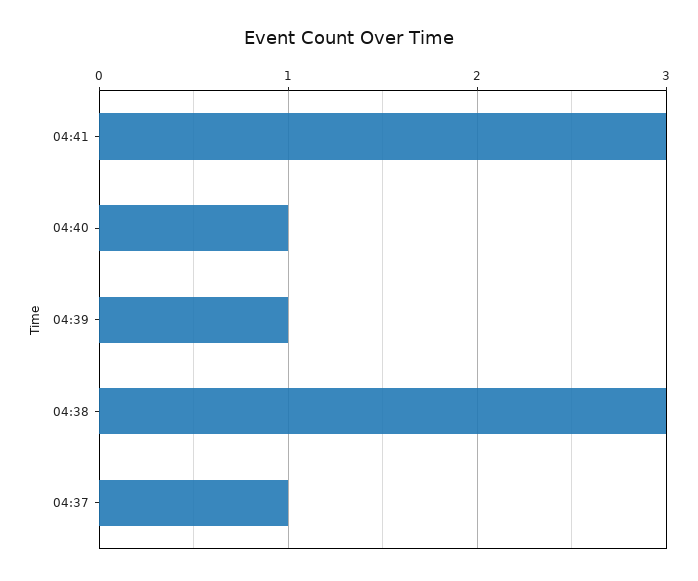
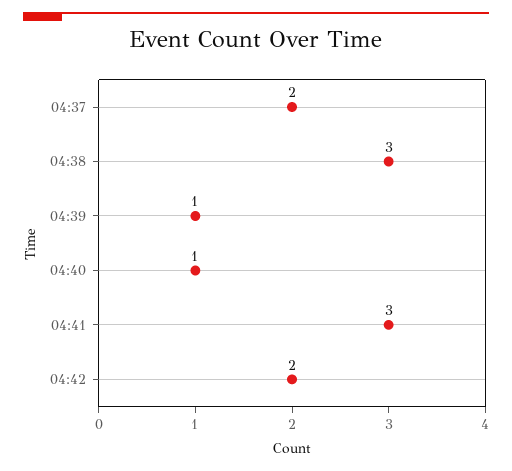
04:37: 1 -> 2
04:42: none -> 2

